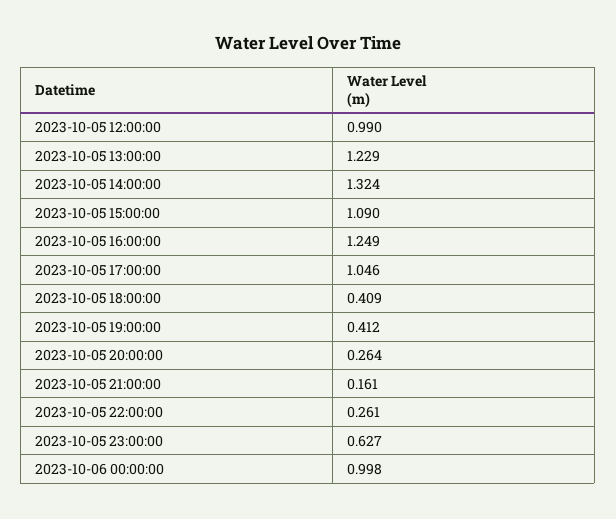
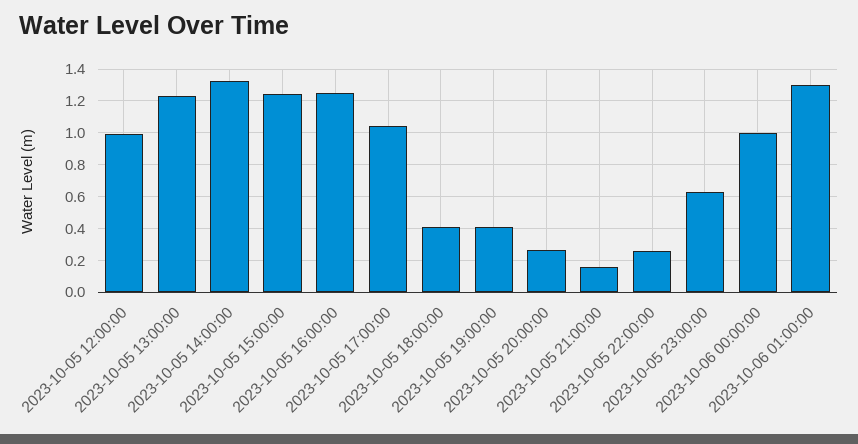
2023-10-05 15:00:00: 1.09 -> 1.25
2023-10-06 01:00:00: none -> 1.3

